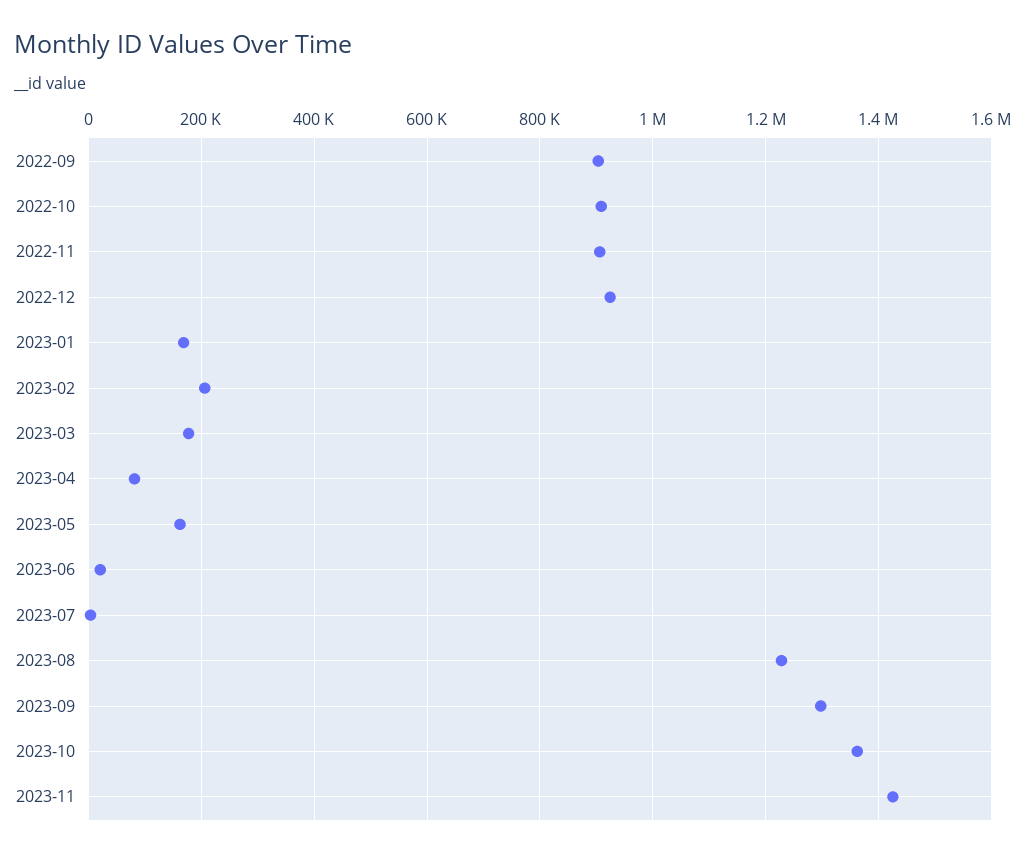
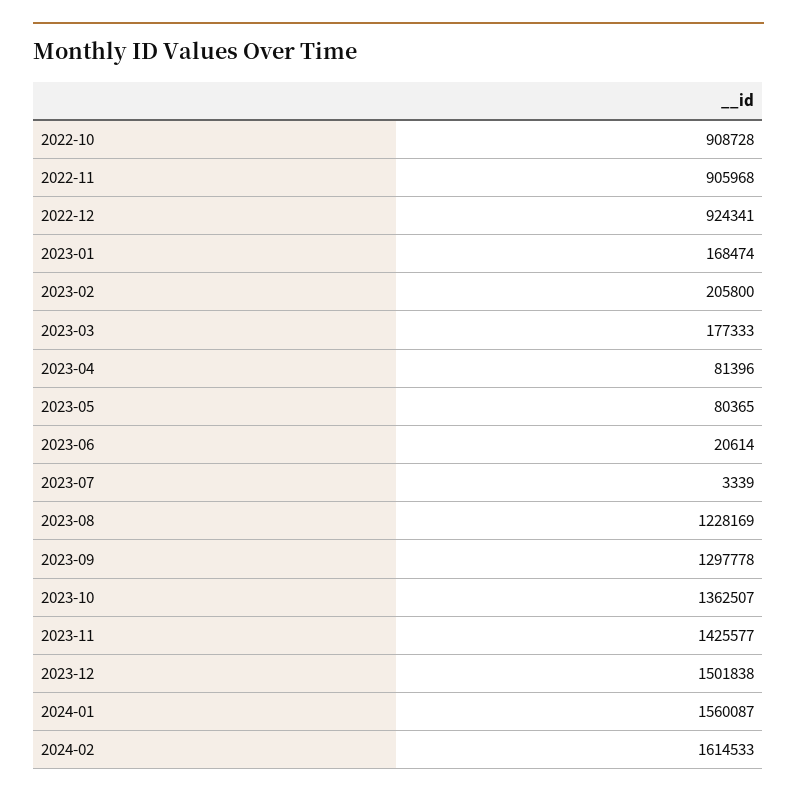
2022-09: 900000 -> none
2023-05: 160000 -> 80365
2023-12: none -> 1501838
2024-01: none -> 1560087
2024-02: none -> 1614533

